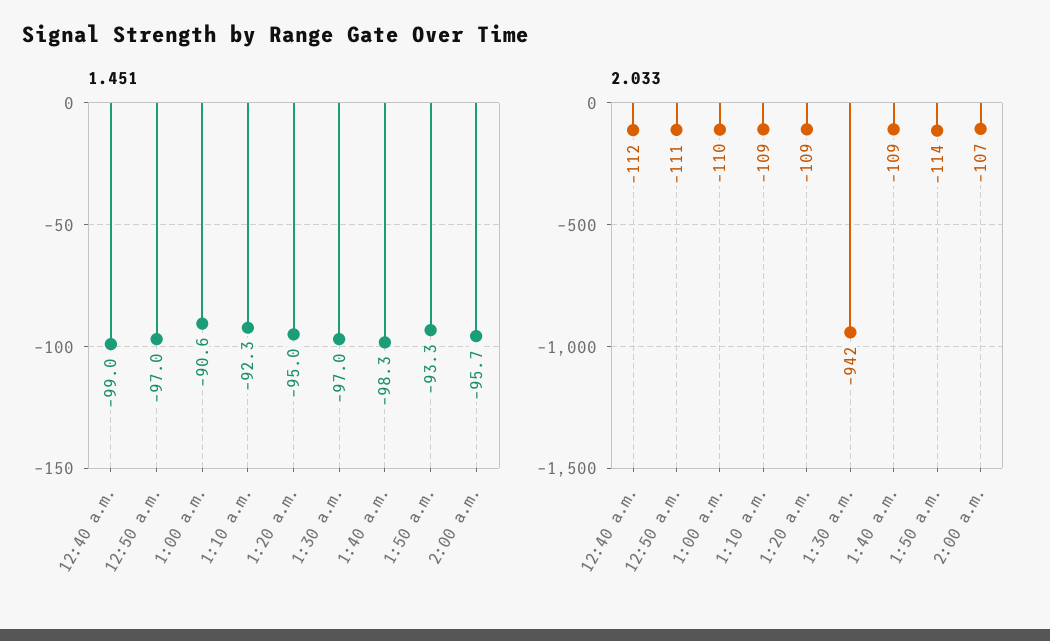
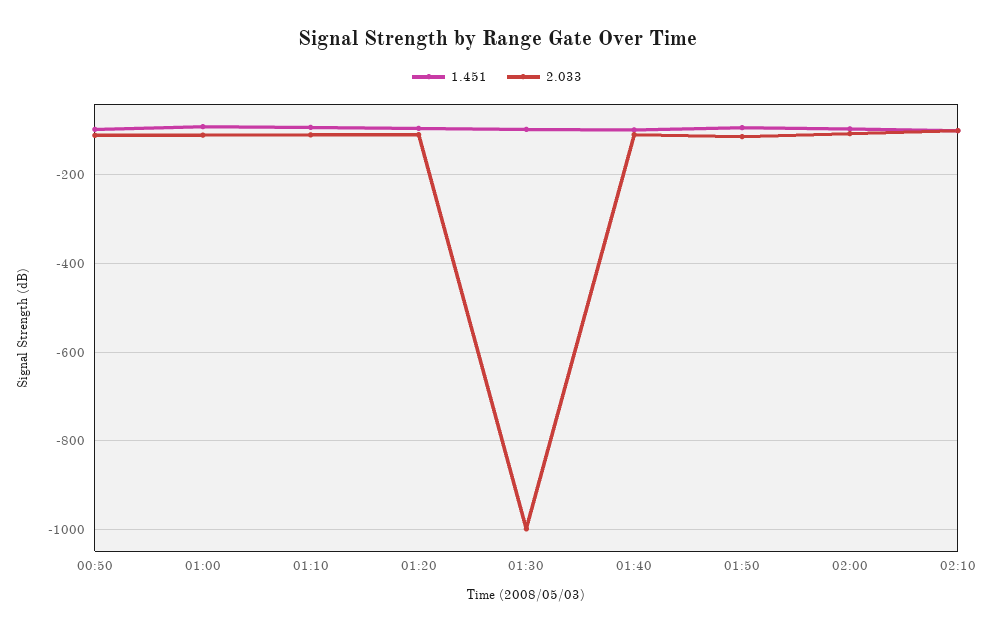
1.451, 12:40 a.m.: -99 -> none
2.033, 12:40 a.m.: -112 -> none
2.033, 1:30 a.m.: -942 -> -1000
1.451, 02:10: none -> -100
2.033, 02:10: none -> -100

